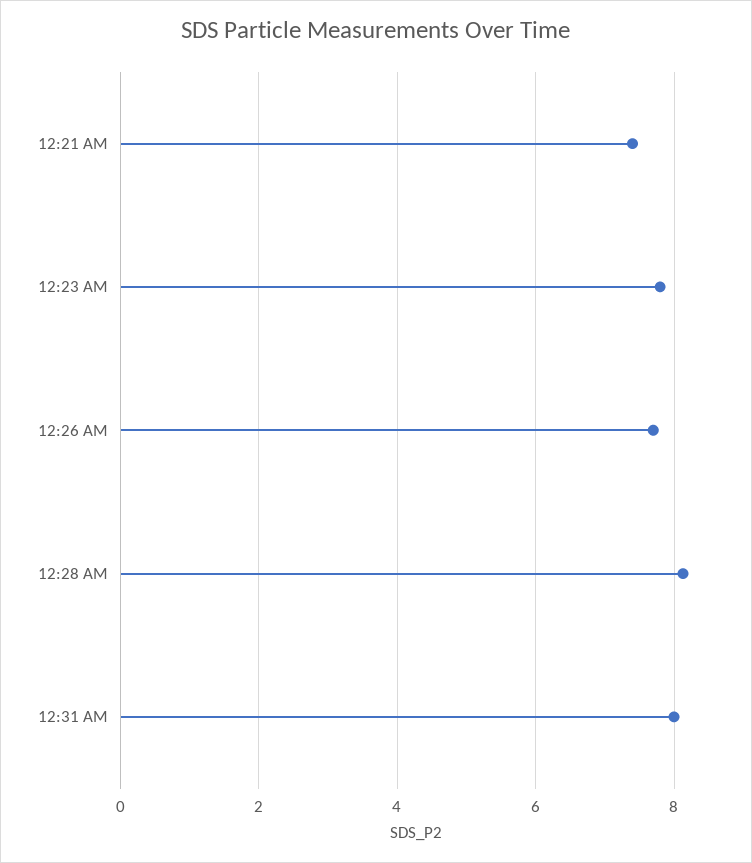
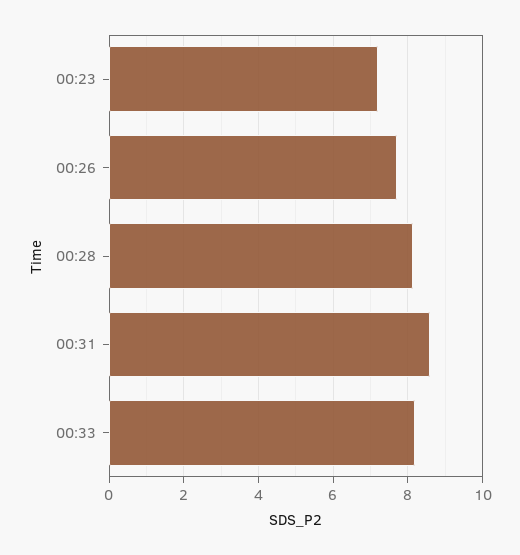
12:21 AM: 7.4 -> none
12:23 AM: 7.8 -> 7.2
12:31 AM: 8 -> 8.6
00:33: none -> 8.2

